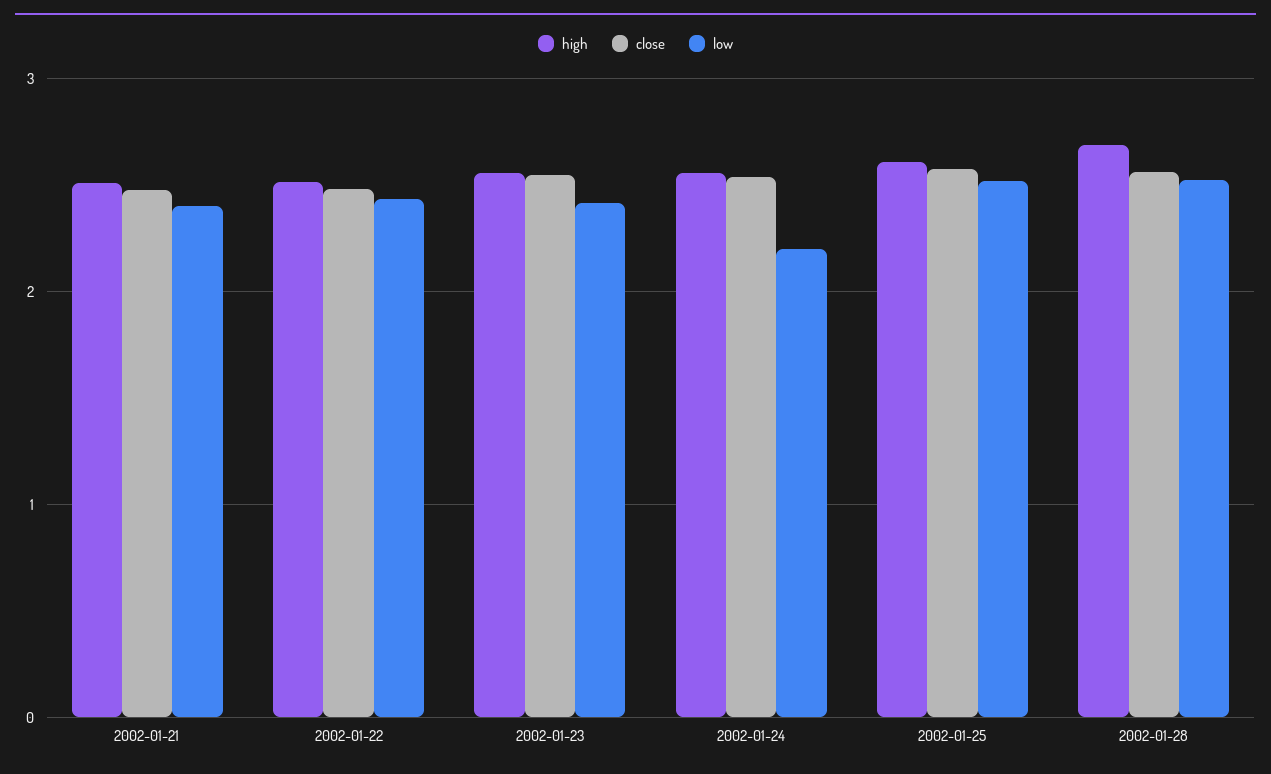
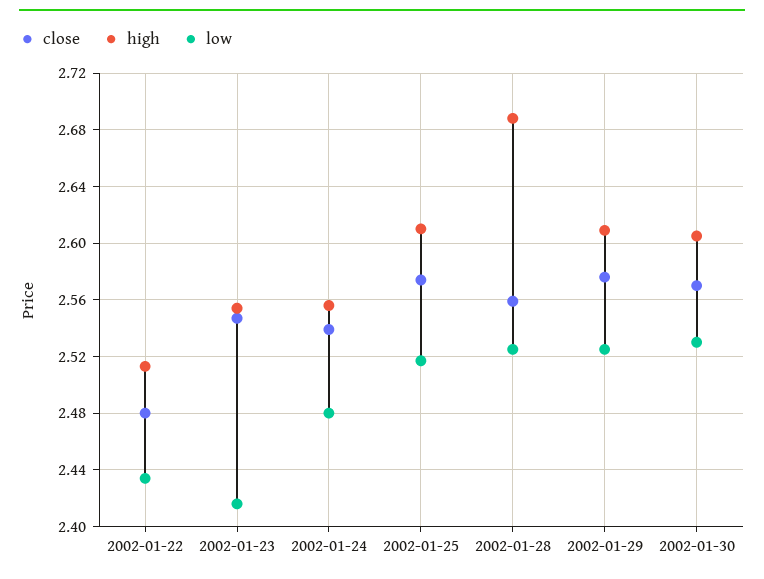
high, 2002-01-21: 2.5 -> none
close, 2002-01-21: 2.5 -> none
low, 2002-01-21: 2.4 -> none
low, 2002-01-24: 2.2 -> 2.48
close, 2002-01-29: none -> 2.575
high, 2002-01-29: none -> 2.61
low, 2002-01-29: none -> 2.525
close, 2002-01-30: none -> 2.57
high, 2002-01-30: none -> 2.605
low, 2002-01-30: none -> 2.53

